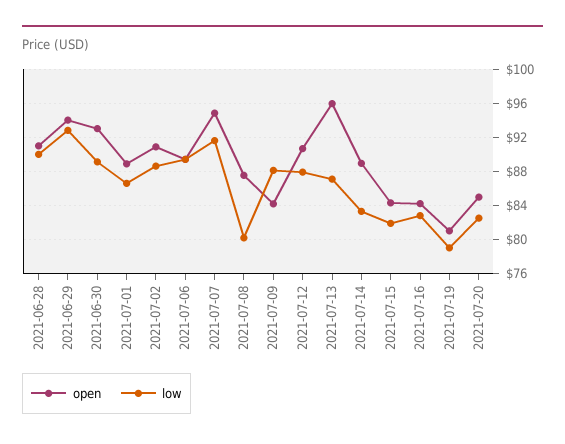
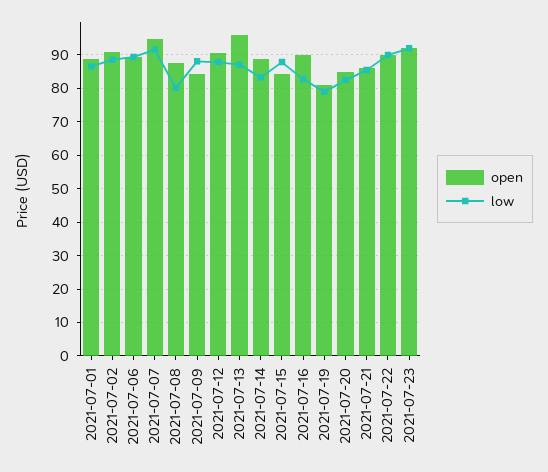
open, 2021-06-28: 91 -> none
low, 2021-06-28: 90 -> none
open, 2021-06-29: 94 -> none
low, 2021-06-29: 93 -> none
open, 2021-06-30: 93 -> none
low, 2021-06-30: 89 -> none
low, 2021-07-15: 82 -> 88
open, 2021-07-16: 84 -> 90
open, 2021-07-21: none -> 86
low, 2021-07-21: none -> 86
open, 2021-07-22: none -> 90
low, 2021-07-22: none -> 90
open, 2021-07-23: none -> 92
low, 2021-07-23: none -> 92

